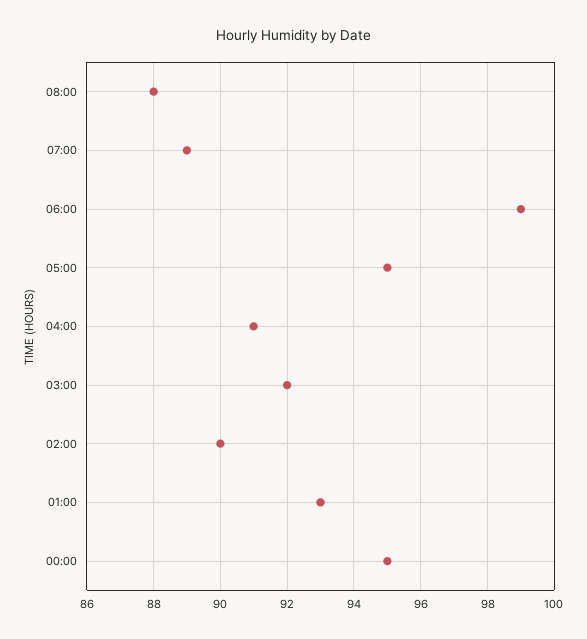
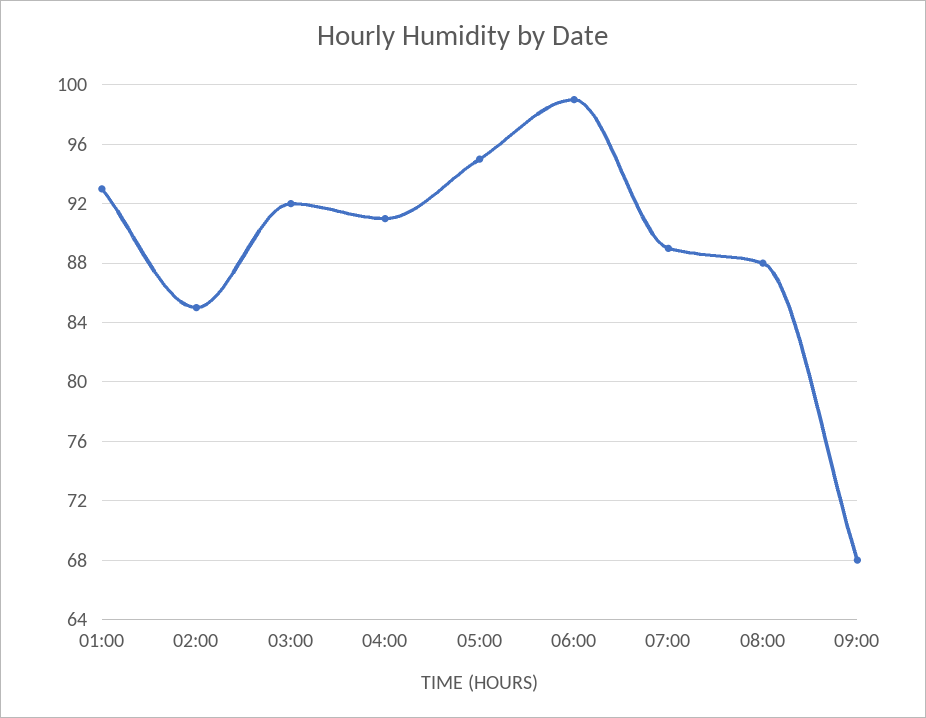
02:00: 90 -> 85
00:00: 95 -> none
09:00: none -> 68

